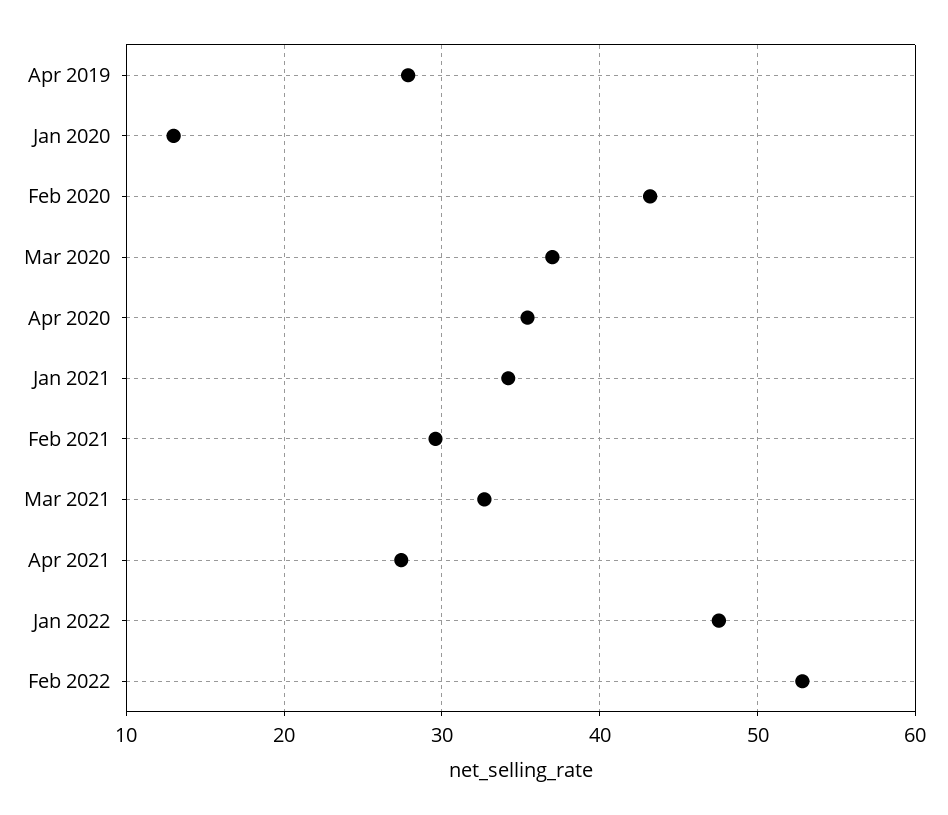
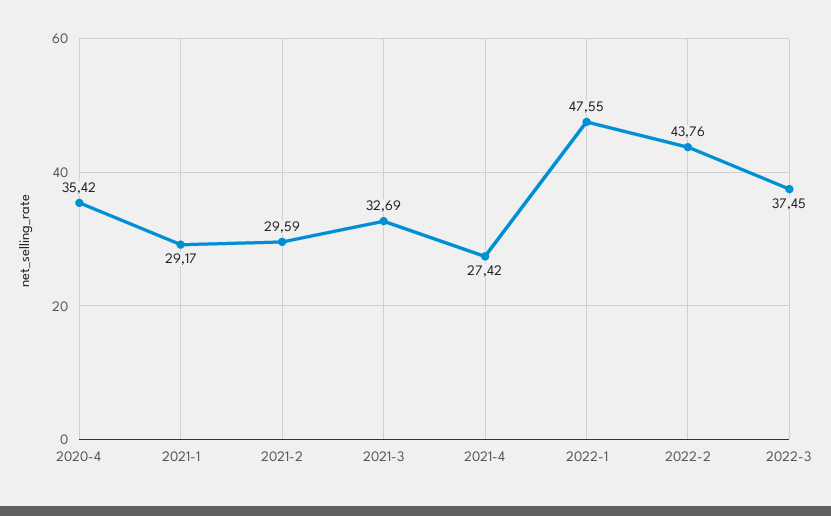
Apr 2019: 28 -> none
Jan 2020: 13 -> none
Feb 2020: 43 -> none
Mar 2020: 37 -> none
Jan 2021: 34 -> 29.17
Feb 2022: 53 -> 43.76
2022-3: none -> 37.45

